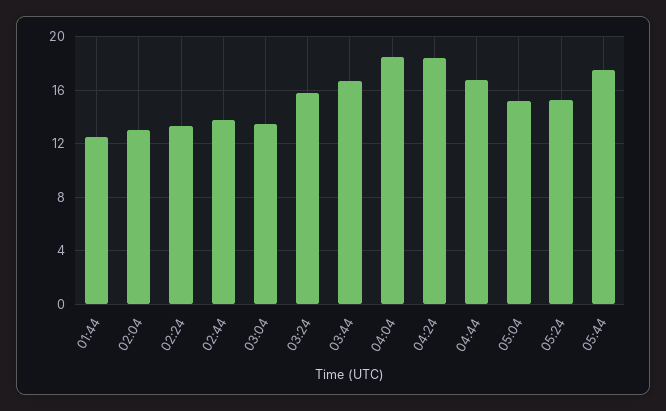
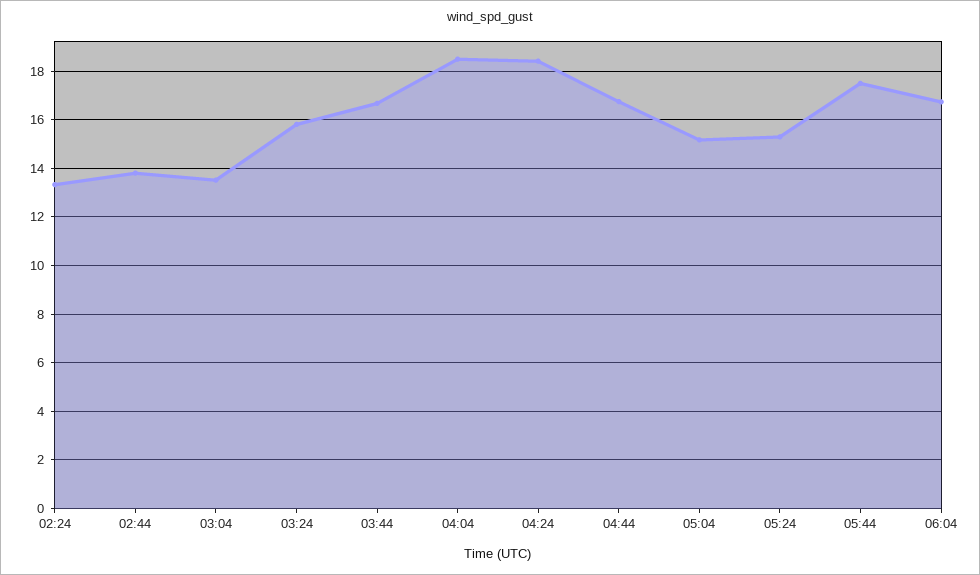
01:44: 12.5 -> none
02:04: 13 -> none
06:04: none -> 16.75

